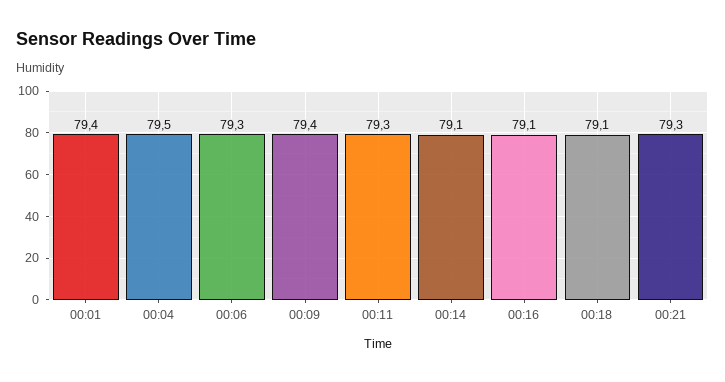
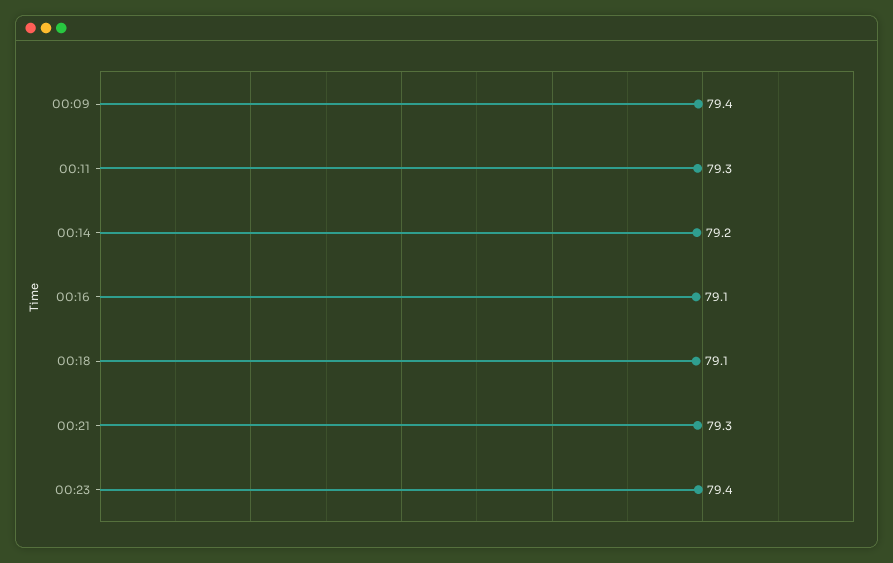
00:01: 79.4 -> none
00:04: 79.5 -> none
00:06: 79.3 -> none
00:14: 79.1 -> 79.2
00:23: none -> 79.4

